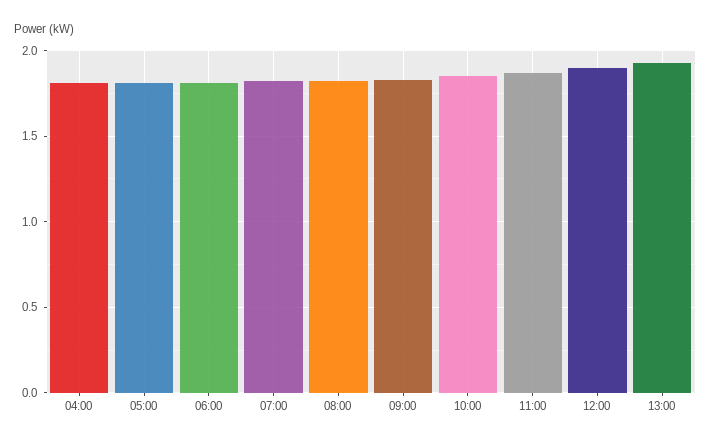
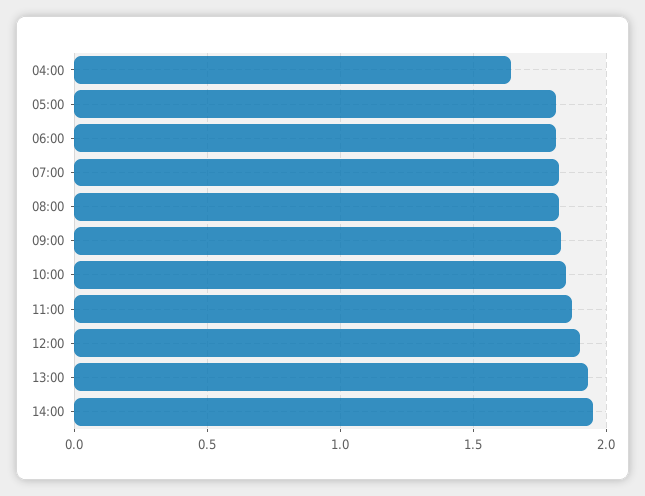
04:00: 1.8 -> 1.65
14:00: none -> 1.95

